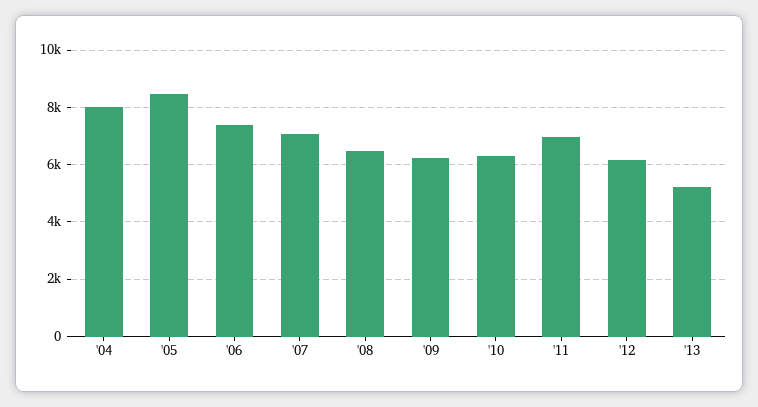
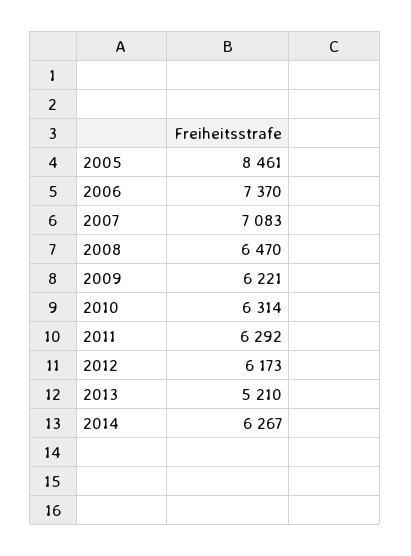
'04: 8000 -> none
'11: 7000 -> 6292
2014: none -> 6267

